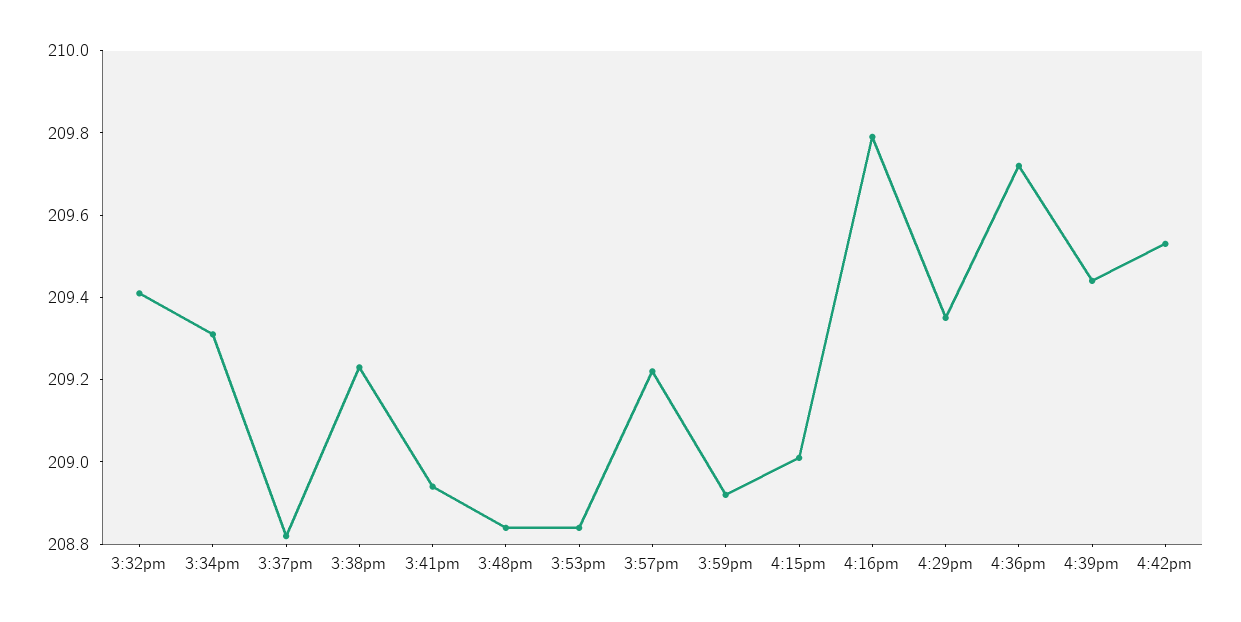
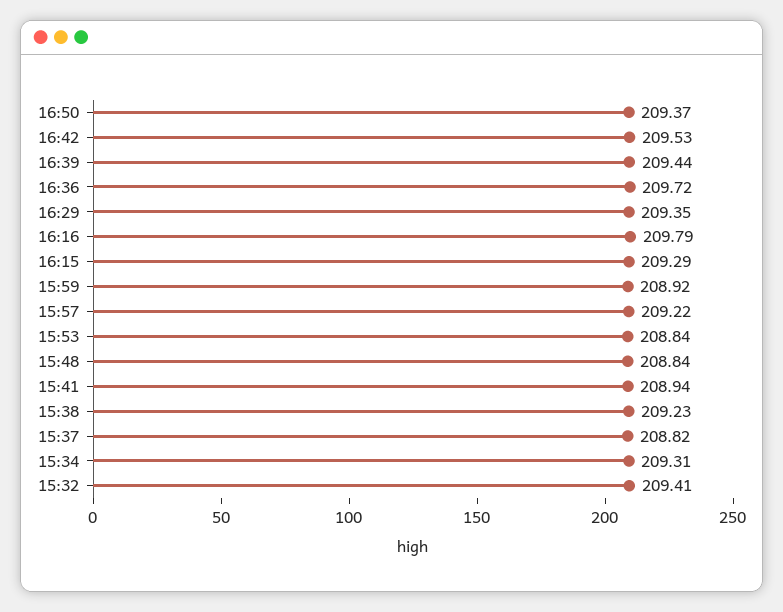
4:15pm: 209 -> 209.29
16:50: none -> 209.37

